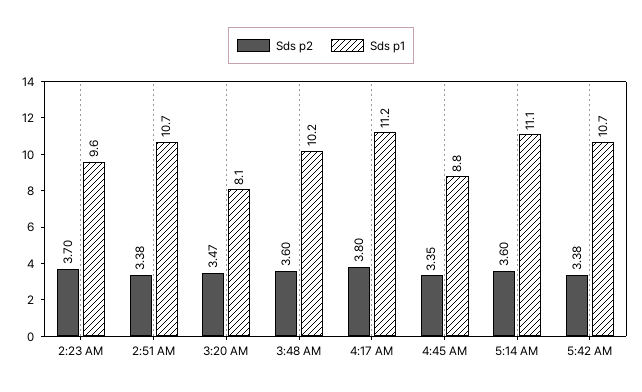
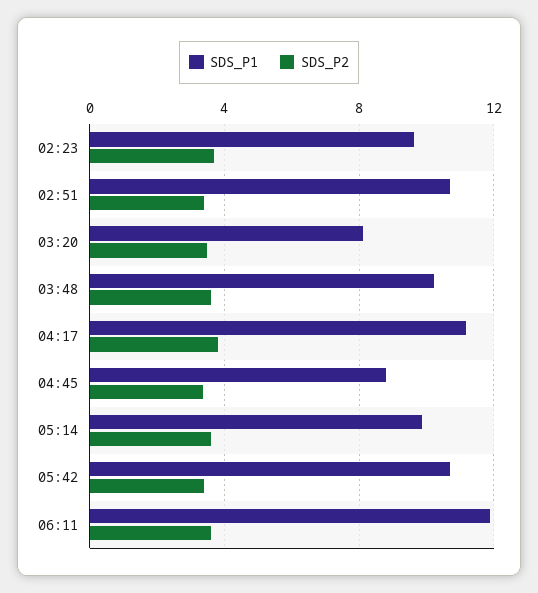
Sds p1, 5:14 AM: 11.1 -> 10
Sds p1, 06:11: none -> 12
Sds p2, 06:11: none -> 3.5

